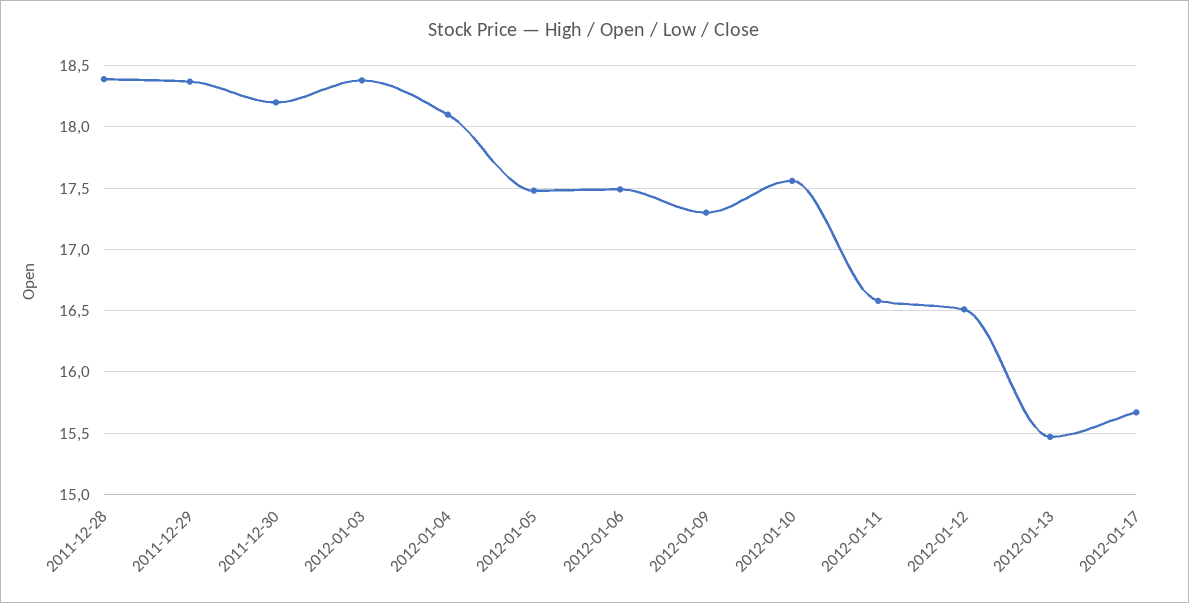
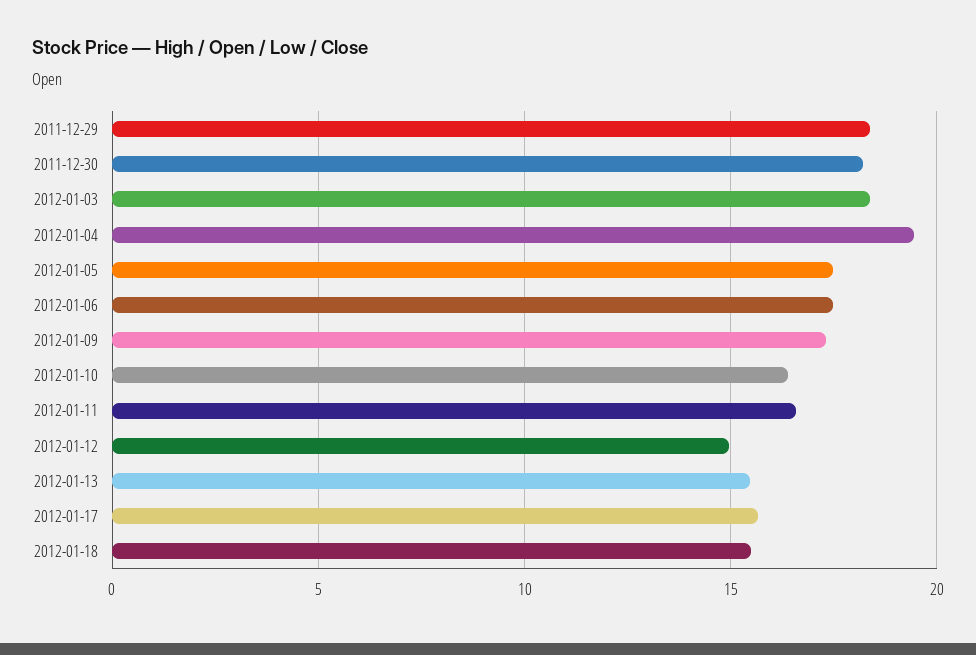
2011-12-28: 18.4 -> none
2012-01-04: 18.1 -> 19.5
2012-01-10: 17.55 -> 16.5
2012-01-12: 16.5 -> 15
2012-01-18: none -> 15.5

